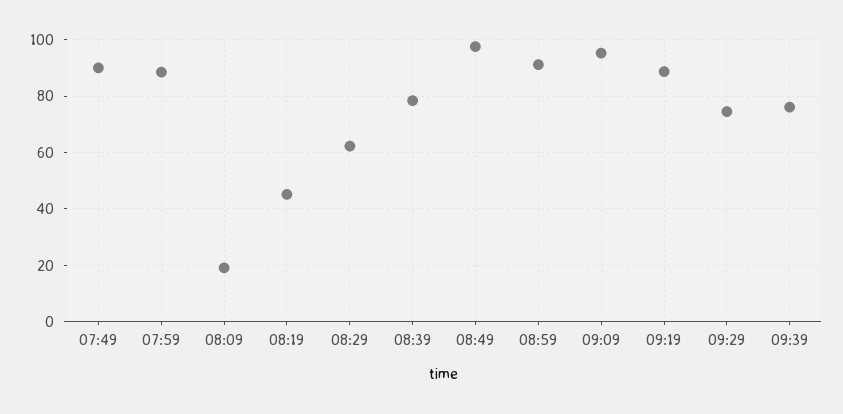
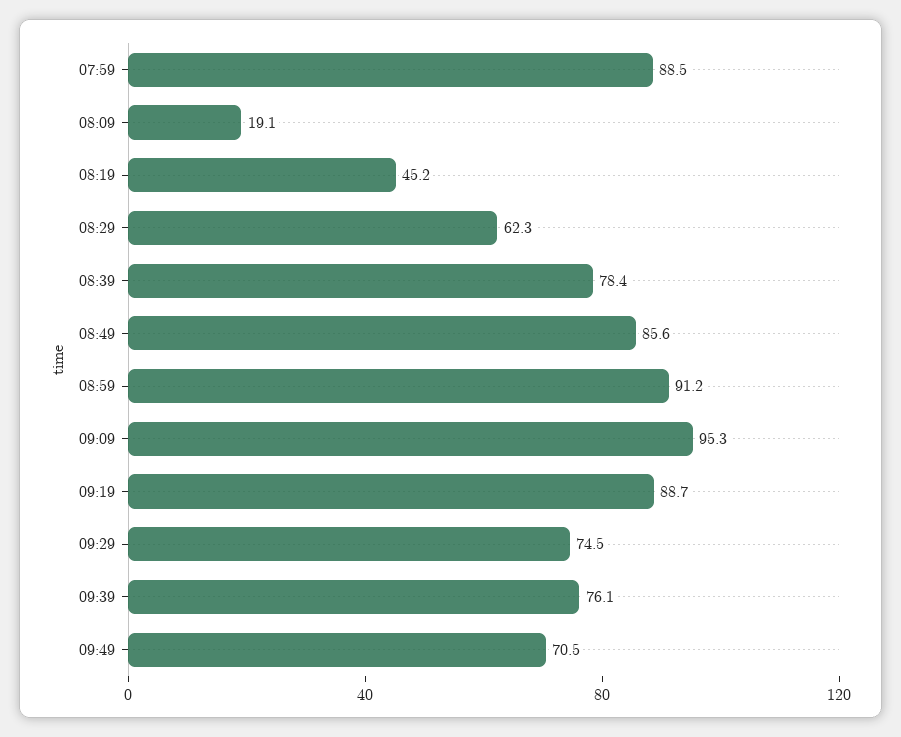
07:49: 90 -> none
08:49: 97.5 -> 85.6
09:49: none -> 70.5

